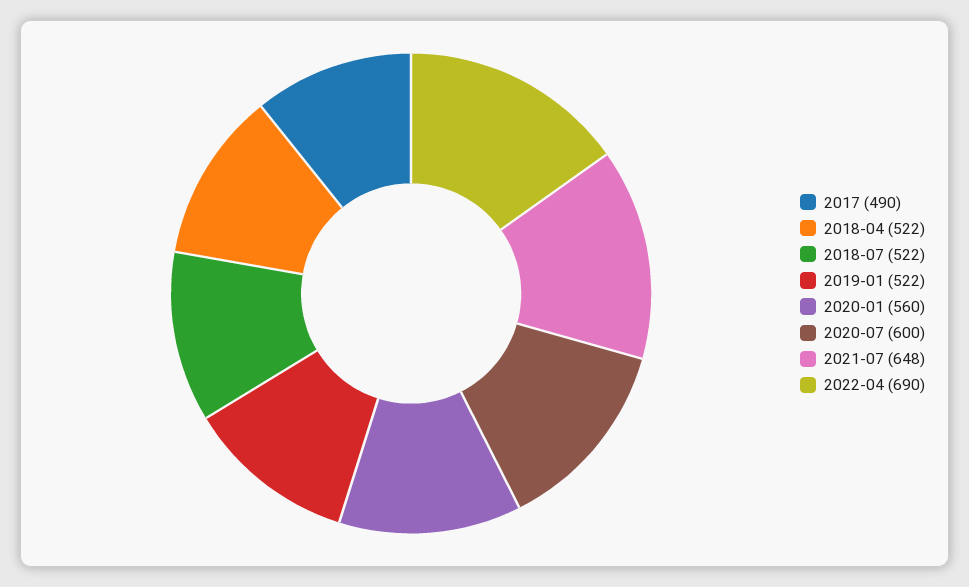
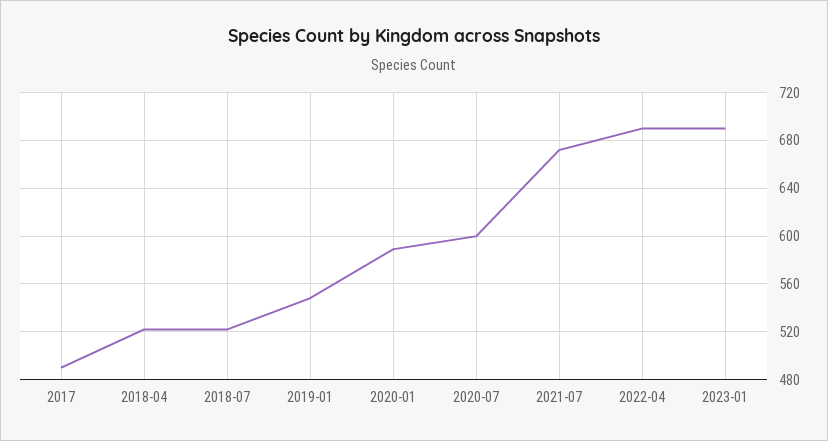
2019-01: 522 -> 550
2020-01: 560 -> 590
2021-07: 648 -> 670
2023-01: none -> 690

